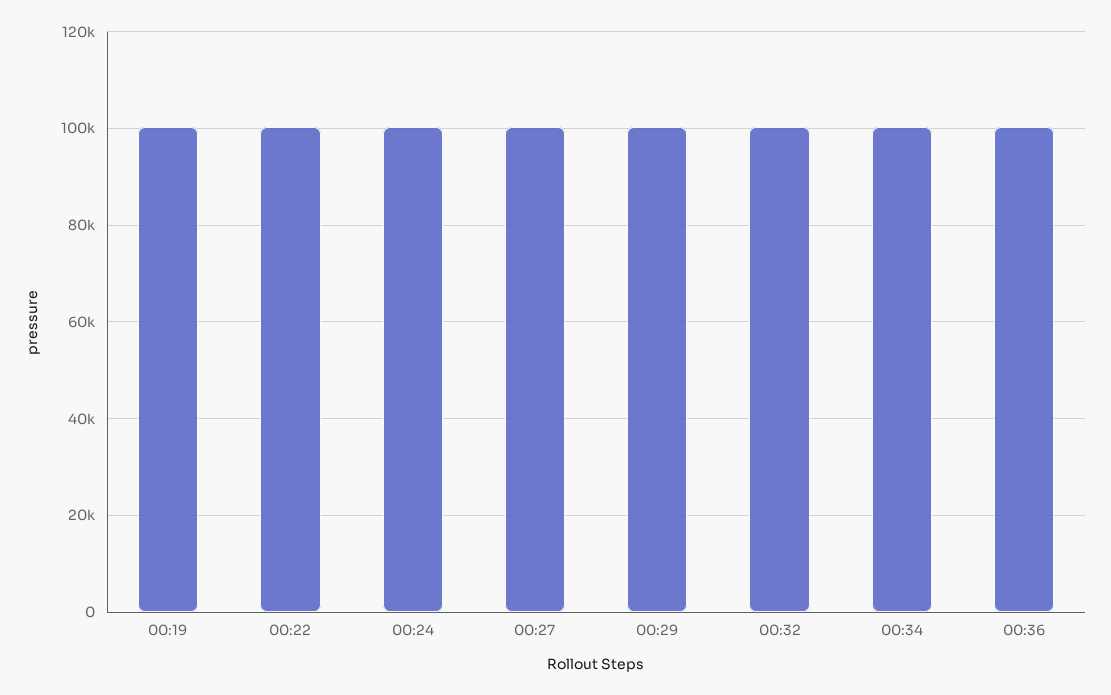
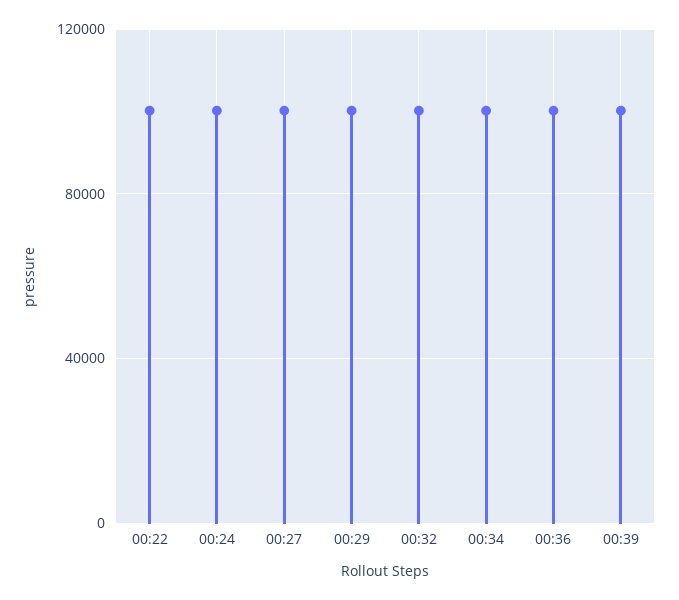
00:19: 100000 -> none
00:39: none -> 100000

